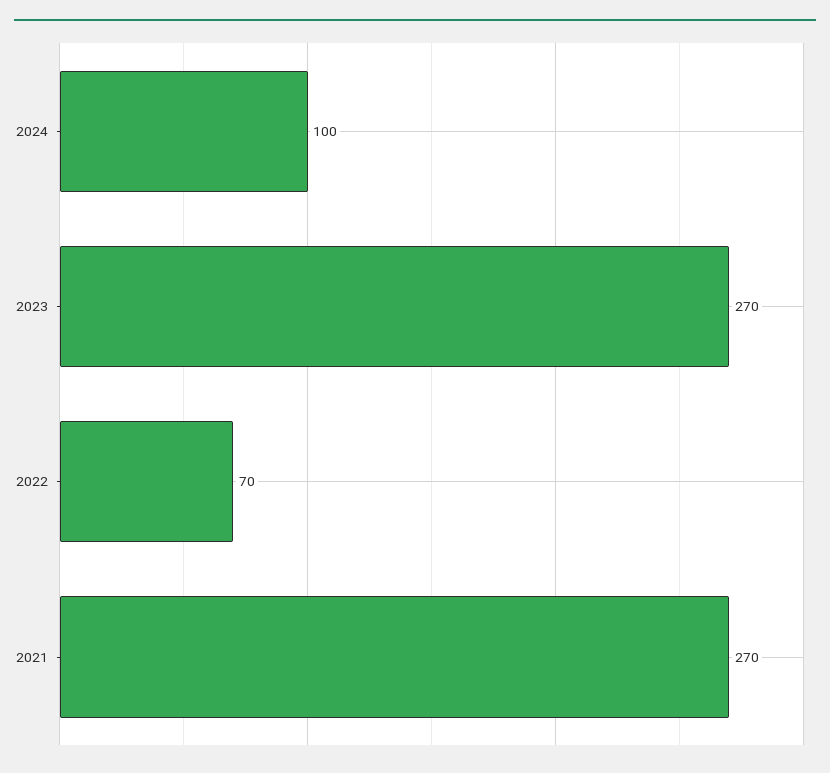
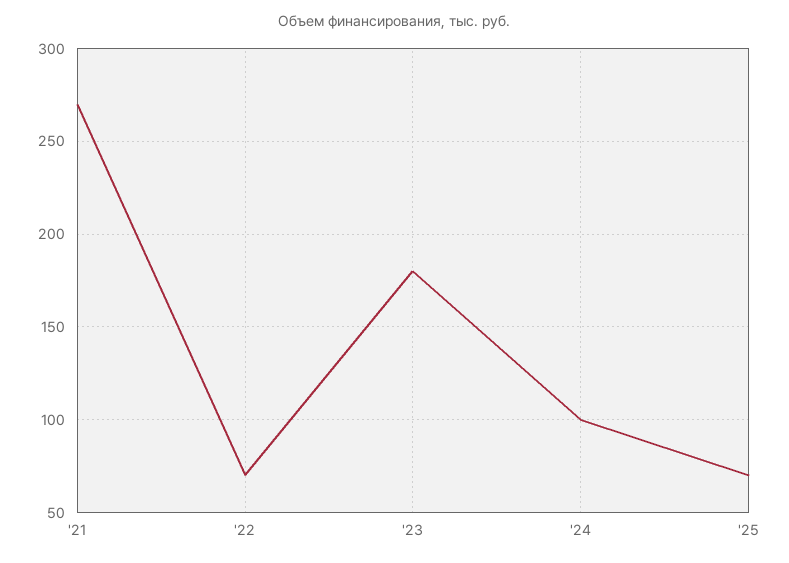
2023: 270 -> 180
'25: none -> 70

